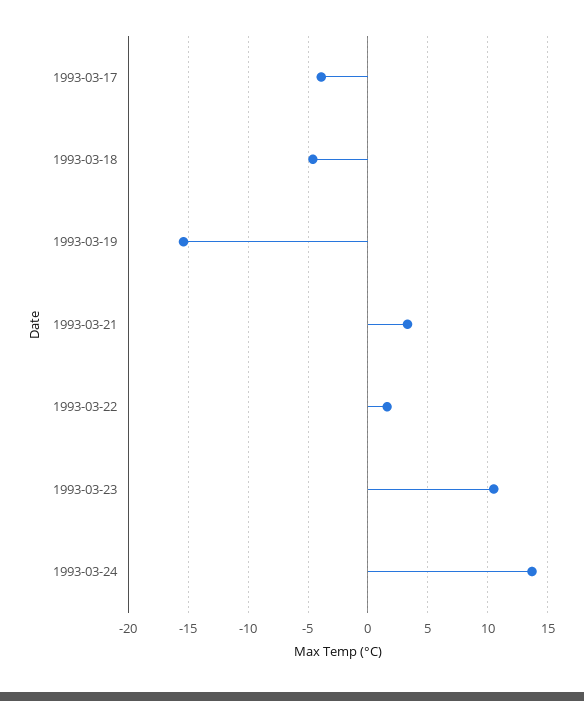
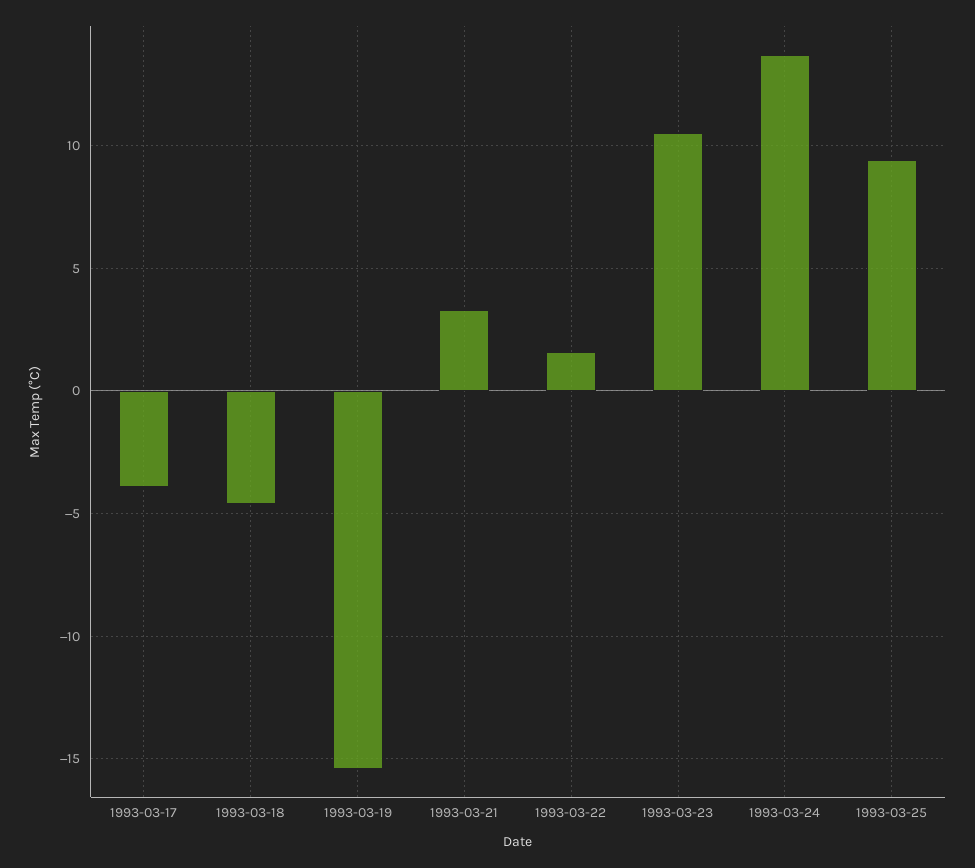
1993-03-25: none -> 9.5

